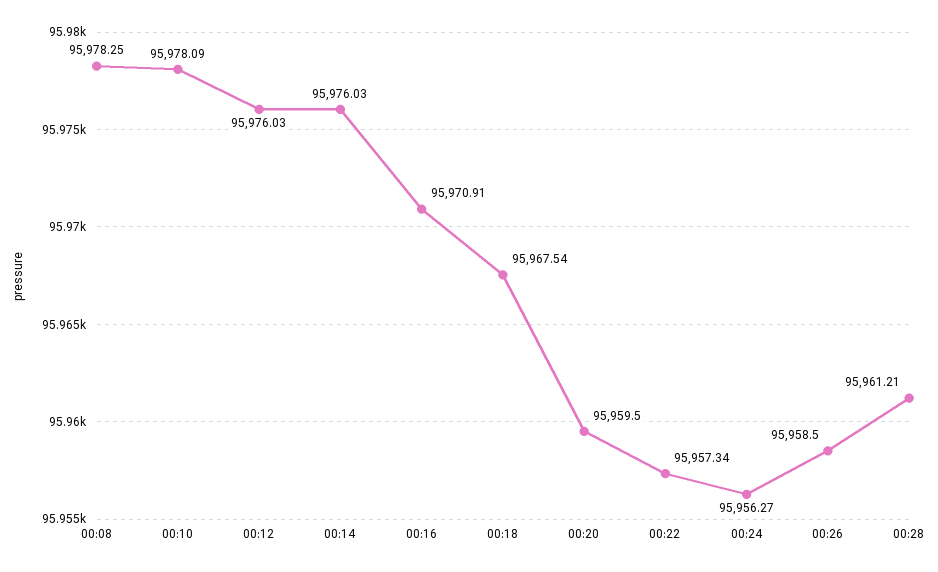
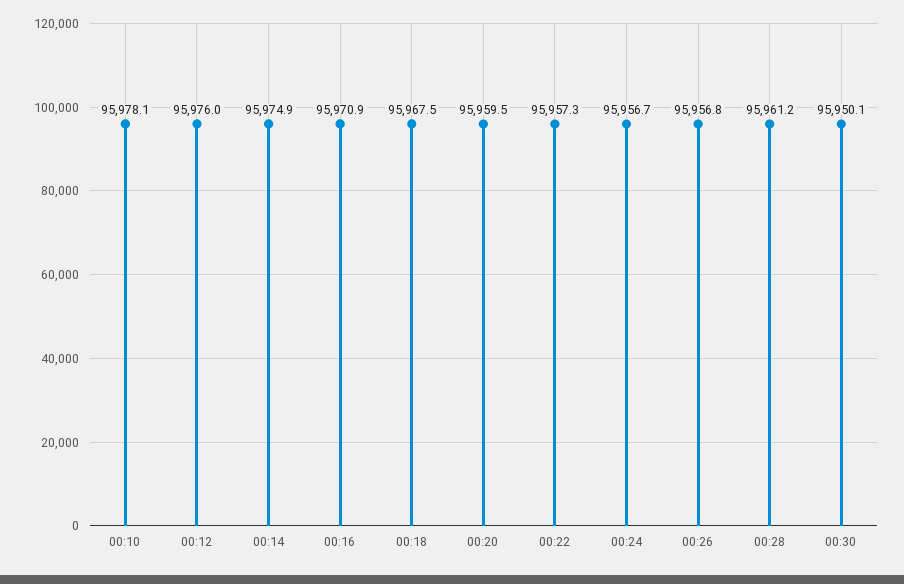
00:08: 95978.25 -> none
00:14: 95976.03 -> 95974.9
00:24: 95956.27 -> 95956.7
00:26: 95958.5 -> 95956.8
00:30: none -> 95950.1

